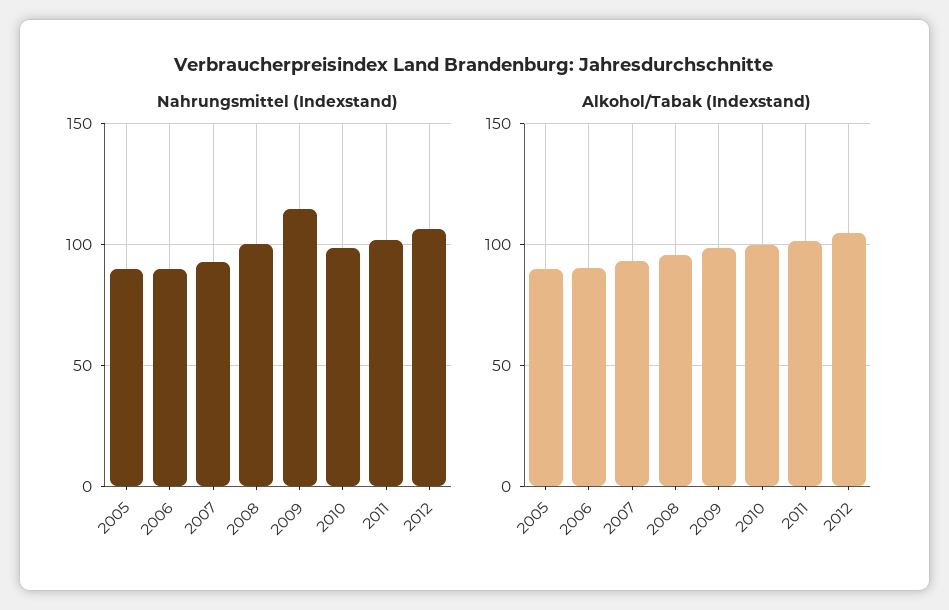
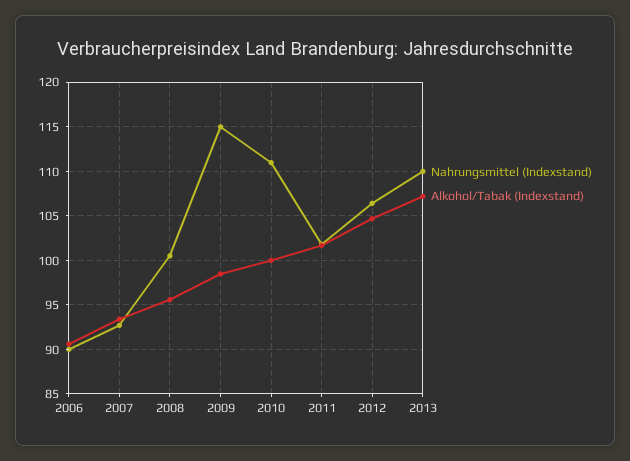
Nahrungsmittel (Indexstand), 2005: 90 -> none
Nahrungsmittel (Indexstand), 2010: 100 -> 111
Alkohol/Tabak (Indexstand), 2005: 90 -> none
Nahrungsmittel (Indexstand), 2013: none -> 110
Alkohol/Tabak (Indexstand), 2013: none -> 107

